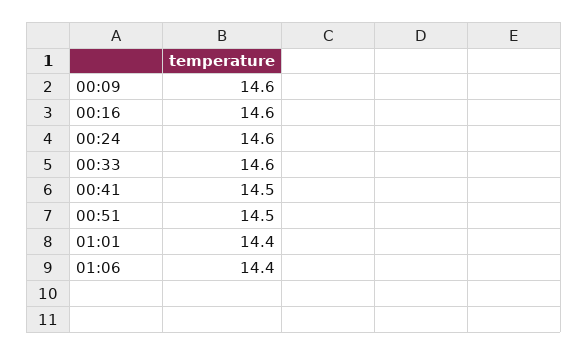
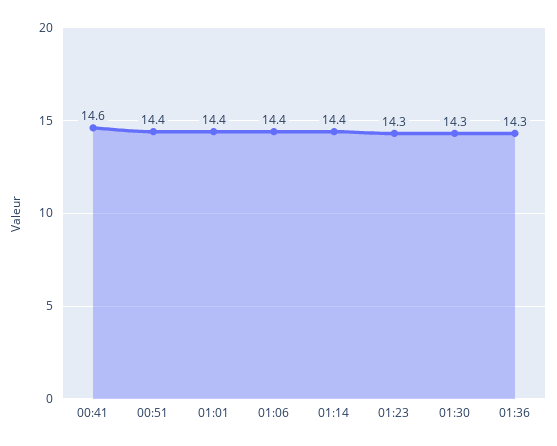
00:09: 14.6 -> none
00:16: 14.6 -> none
00:24: 14.6 -> none
00:33: 14.6 -> none
00:41: 14.5 -> 14.6
00:51: 14.5 -> 14.4
01:14: none -> 14.4
01:23: none -> 14.3
01:30: none -> 14.3
01:36: none -> 14.3

